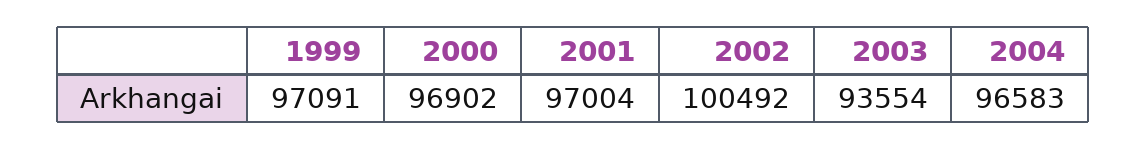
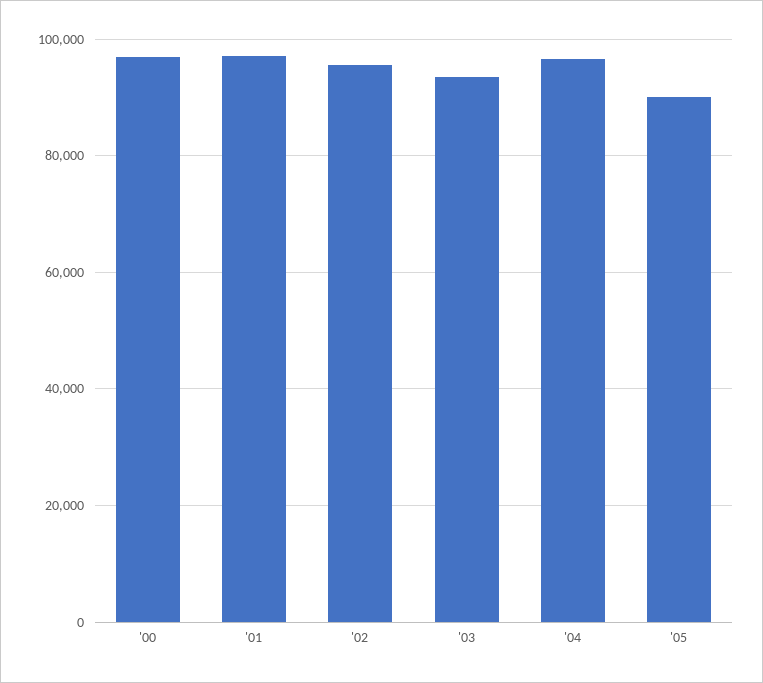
1999: 97091 -> none
2002: 100492 -> 96000
'05: none -> 90000

